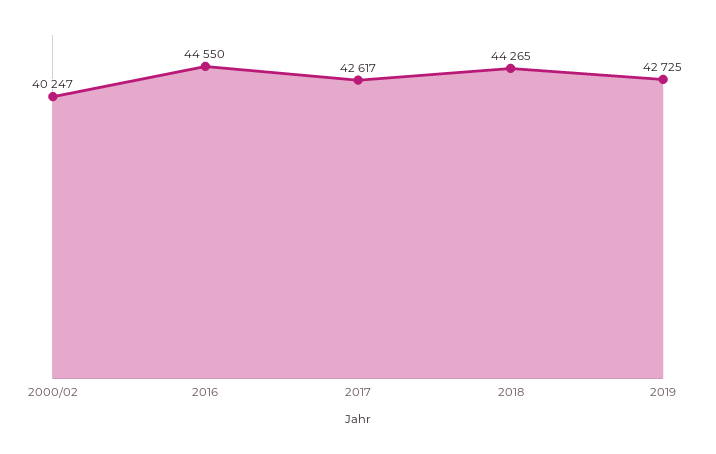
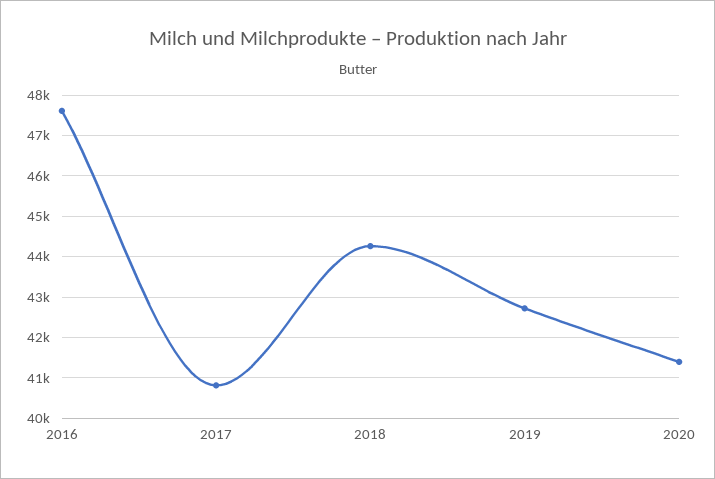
2000/02: 40247 -> none
2016: 44550 -> 47600
2017: 42617 -> 40800
2020: none -> 41400

